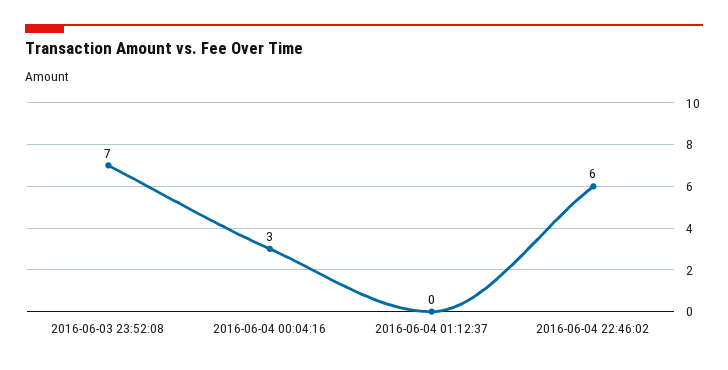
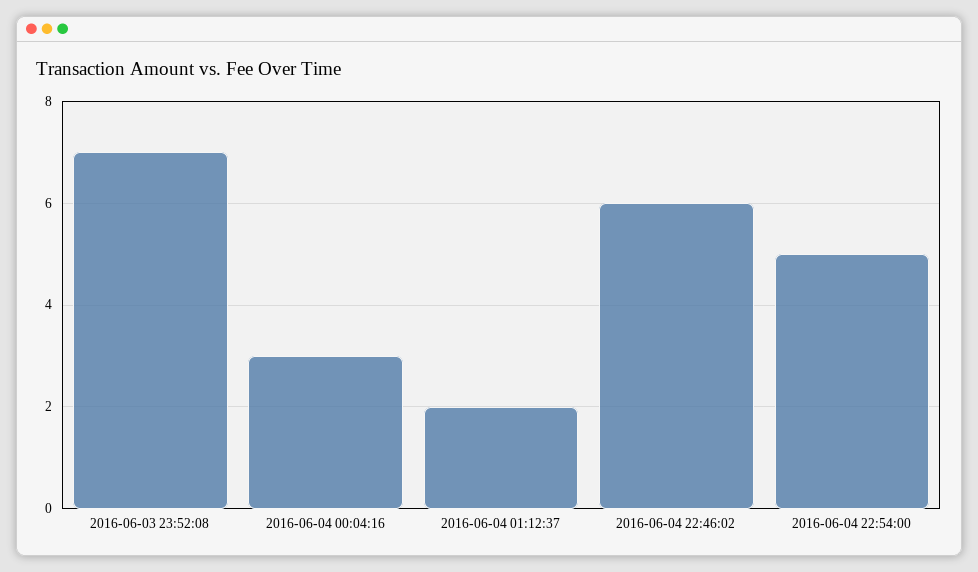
2016-06-04 01:12:37: 0 -> 2
2016-06-04 22:54:00: none -> 5

